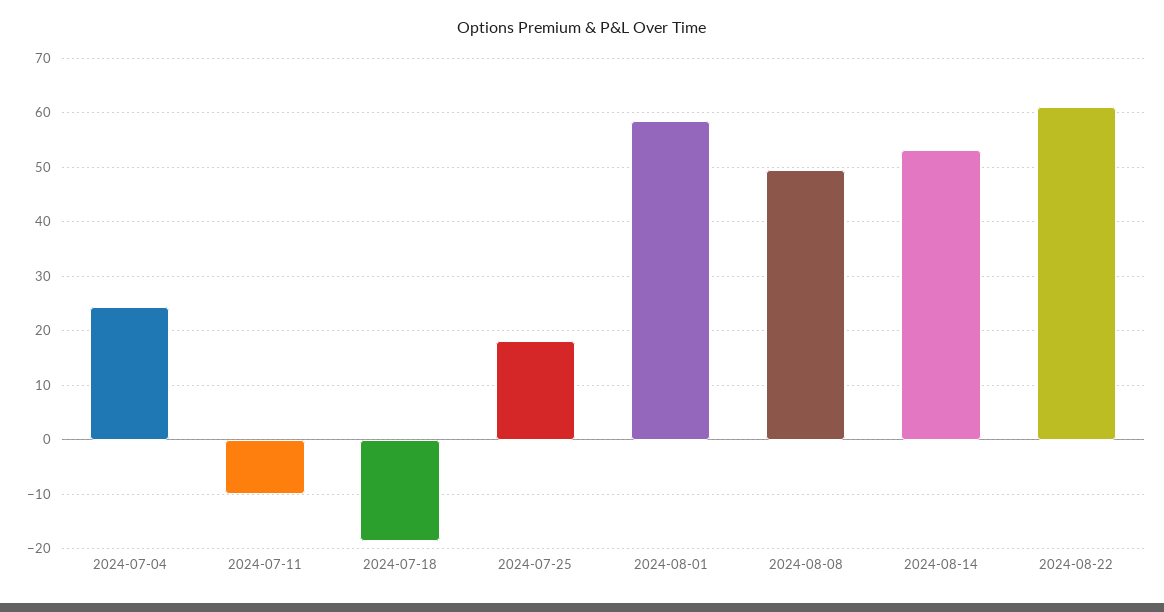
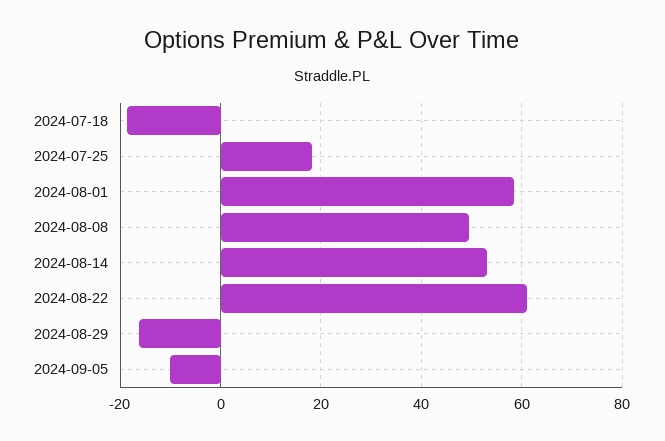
2024-07-04: 24 -> none
2024-07-11: -10 -> none
2024-08-29: none -> -16
2024-09-05: none -> -10

